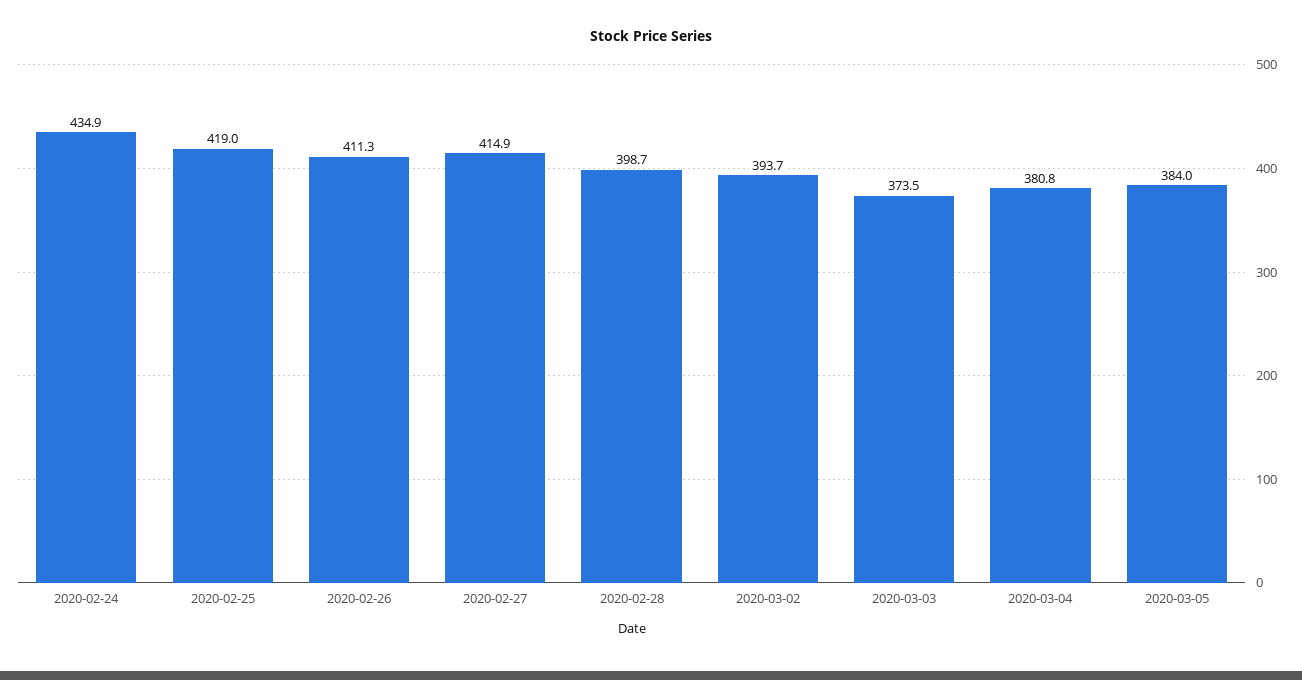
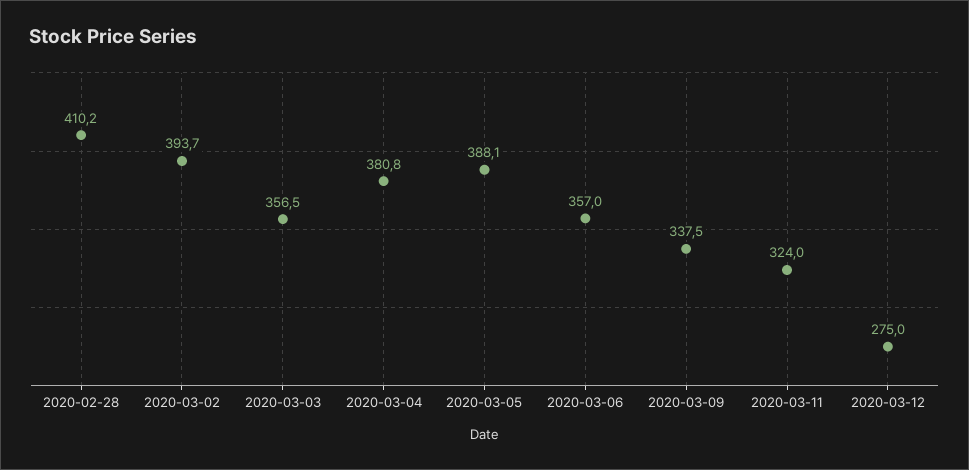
2020-02-24: 434.9 -> none
2020-02-25: 419 -> none
2020-02-26: 411.3 -> none
2020-02-27: 414.9 -> none
2020-02-28: 398.7 -> 410.2
2020-03-03: 373.5 -> 356.5
2020-03-05: 384 -> 388.1
2020-03-06: none -> 357
2020-03-09: none -> 337.5
2020-03-11: none -> 324
2020-03-12: none -> 275

